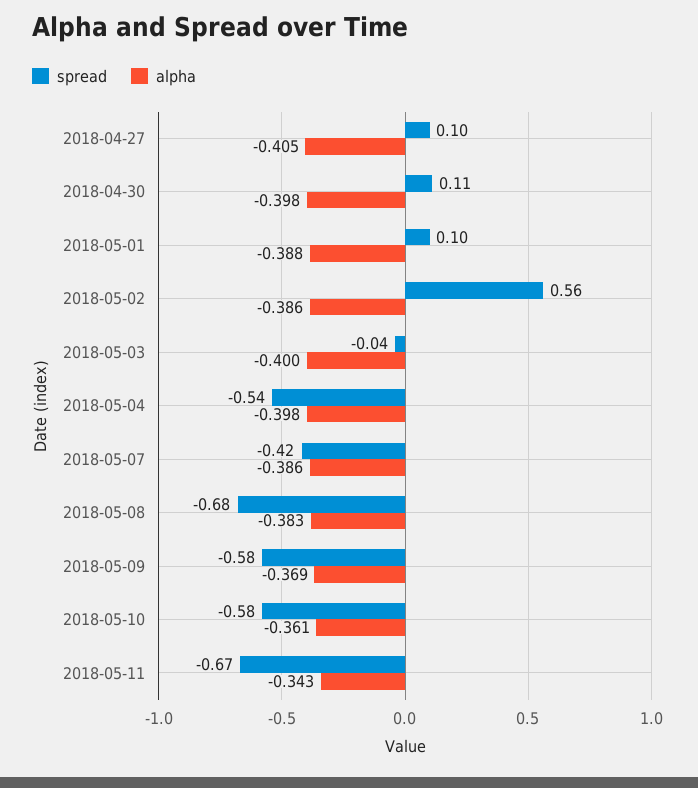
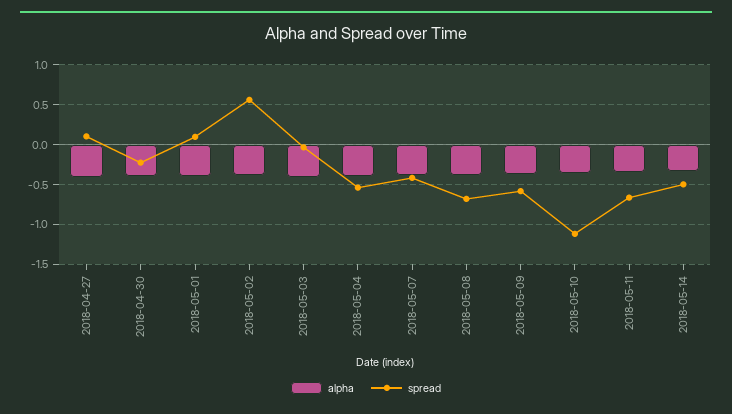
spread, 2018-04-30: 0.11 -> -0.2
spread, 2018-05-10: -0.58 -> -1.1
alpha, 2018-05-14: none -> -0.3
spread, 2018-05-14: none -> -0.5

